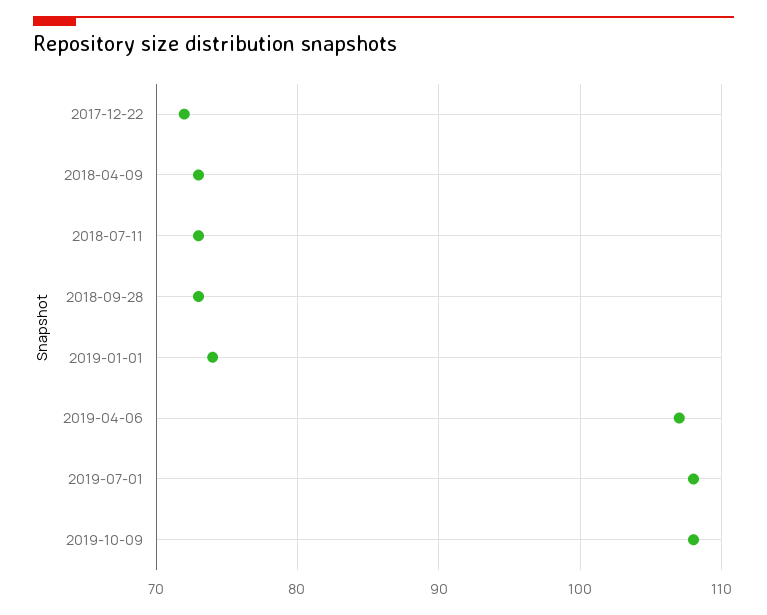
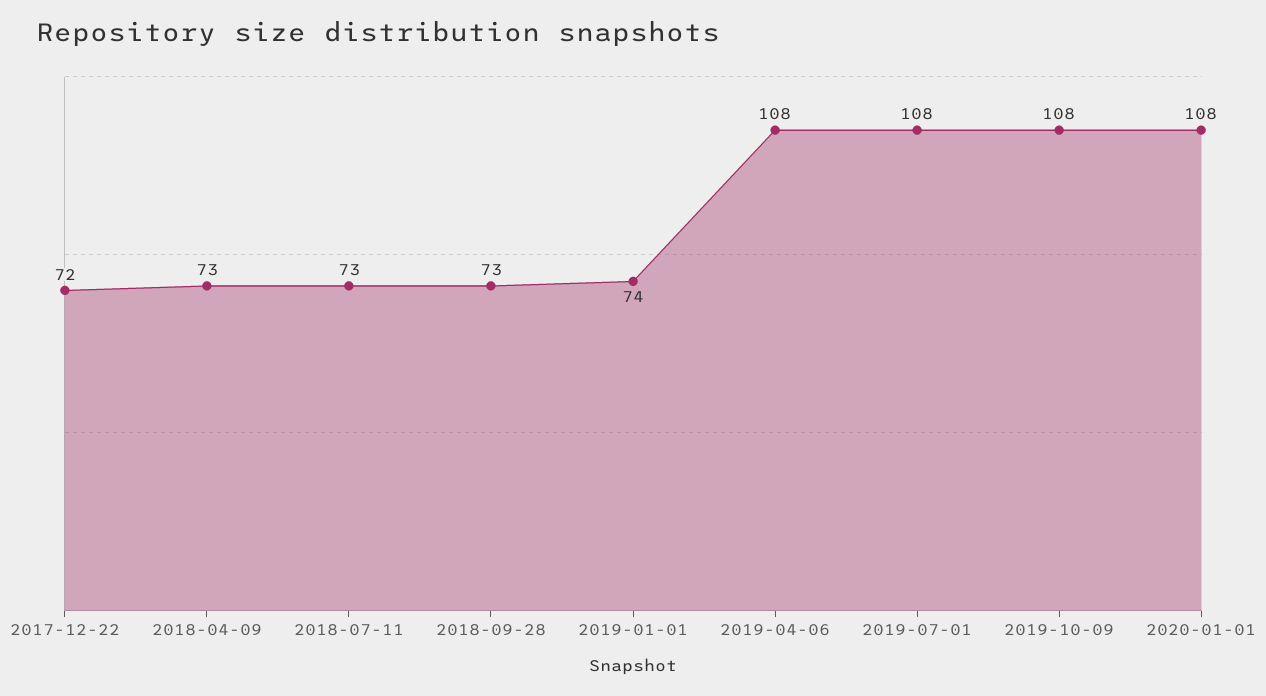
2019-04-06: 107 -> 108
2020-01-01: none -> 108

